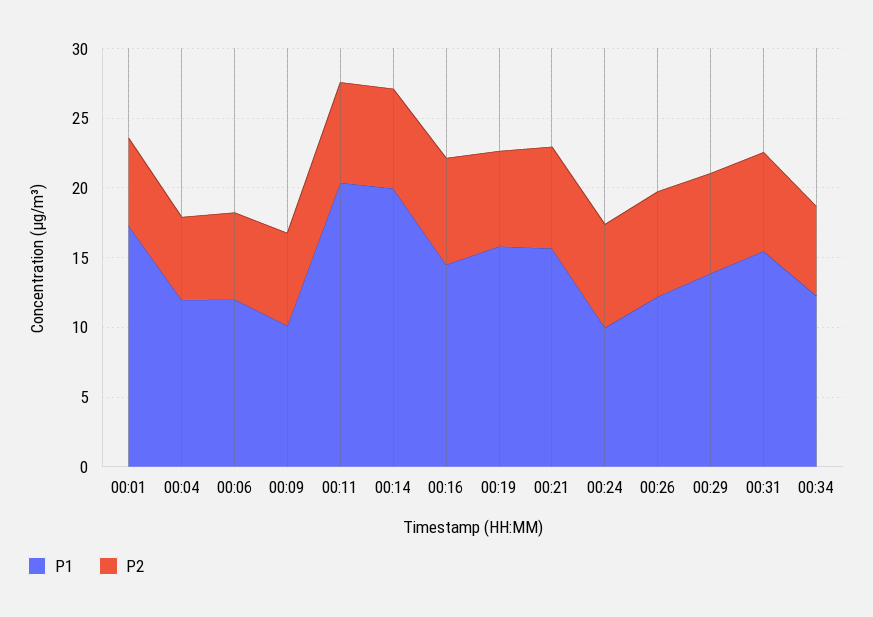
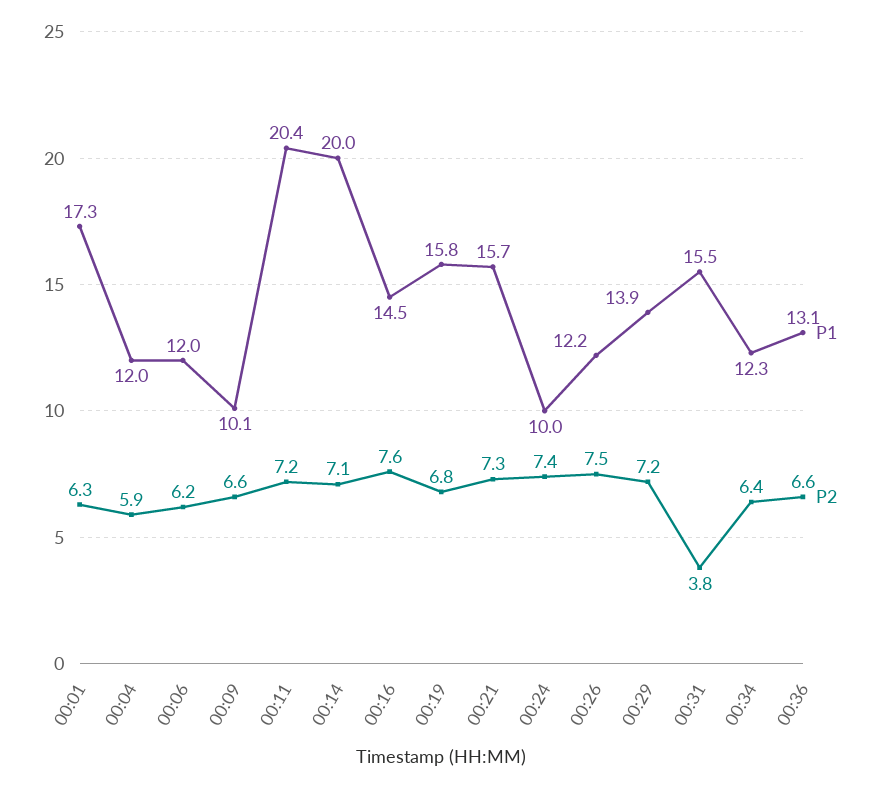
P2, 00:31: 7 -> 3.8
P1, 00:36: none -> 13.1
P2, 00:36: none -> 6.6

